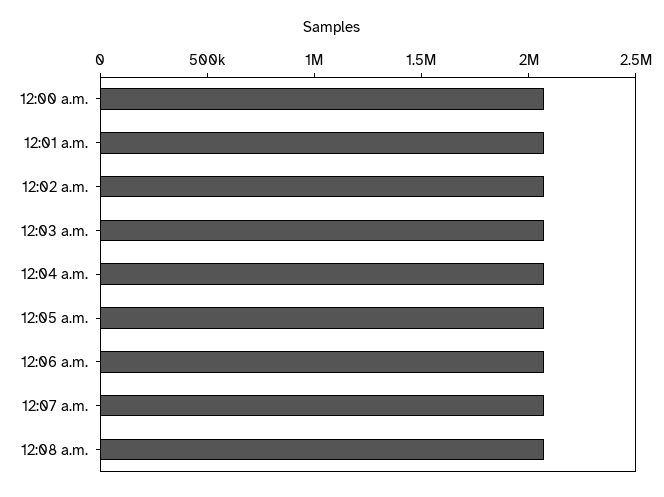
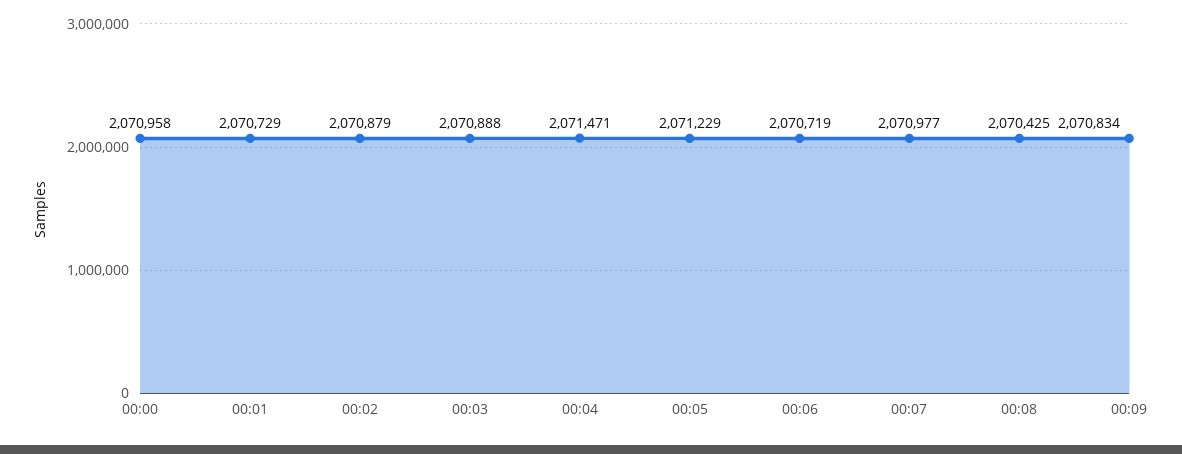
00:09: none -> 2070834

